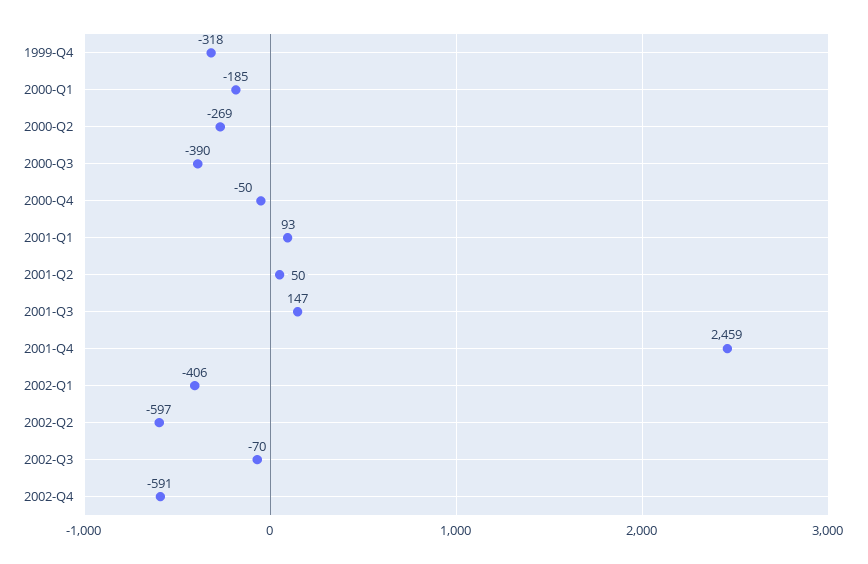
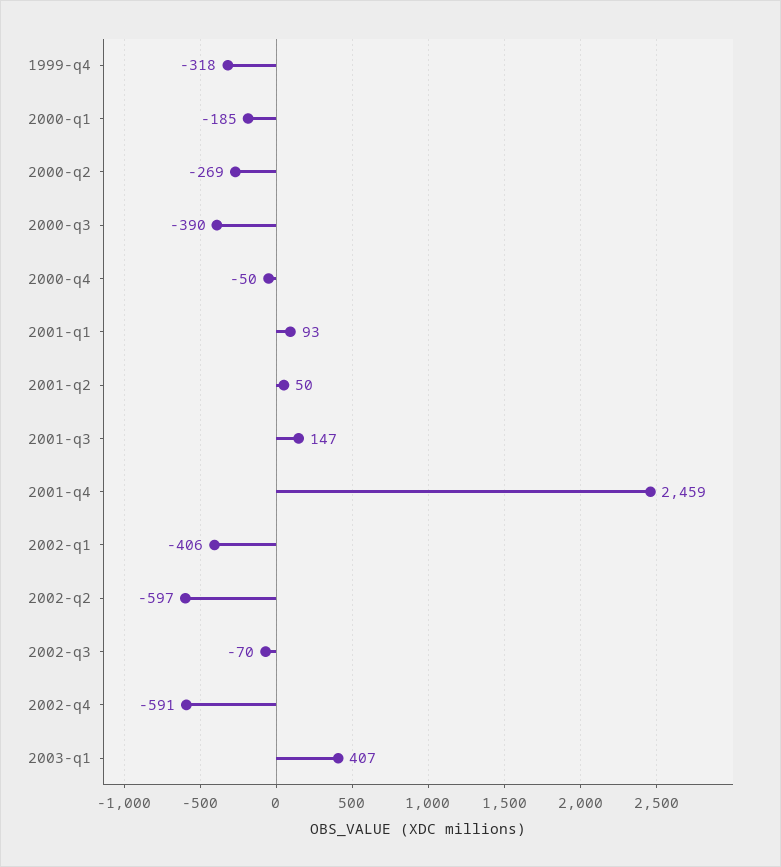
2003-q1: none -> 407

